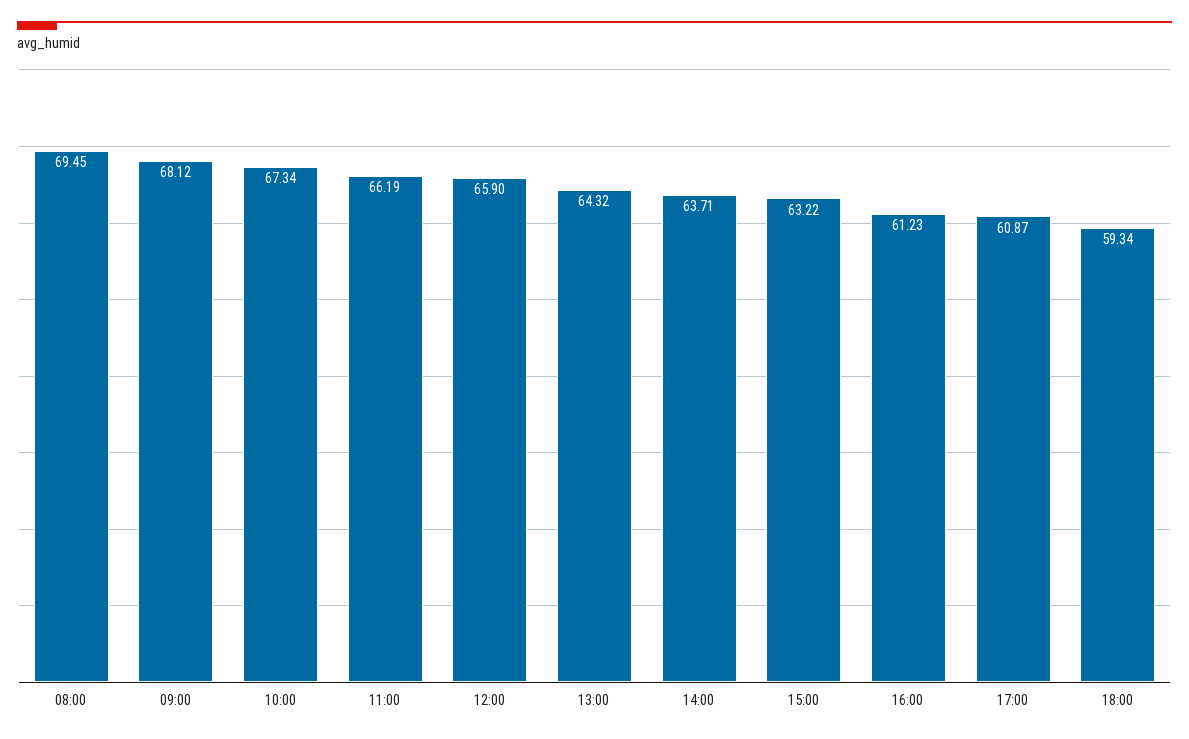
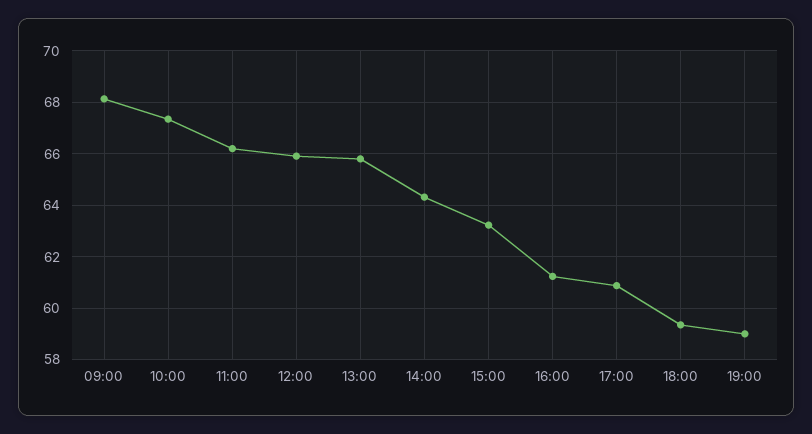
08:00: 69.45 -> none
13:00: 64.32 -> 65.75
14:00: 63.71 -> 64.25
19:00: none -> 59

